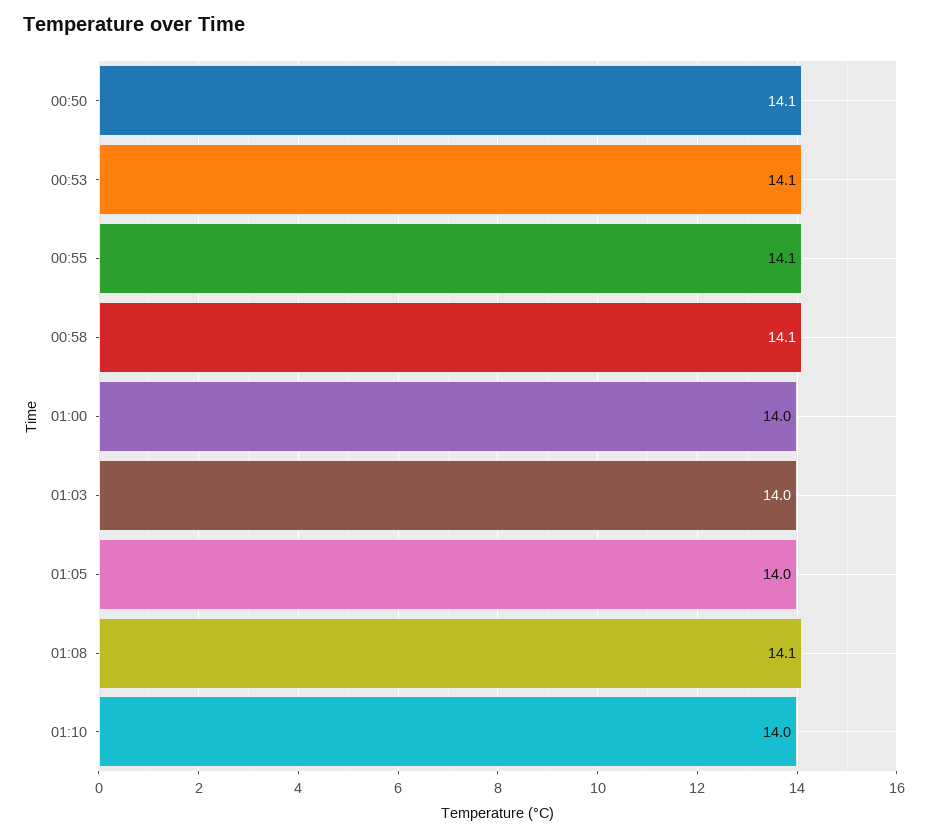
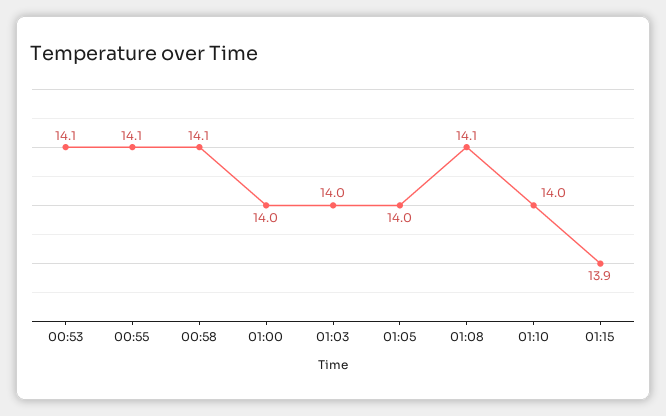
00:50: 14.1 -> none
01:15: none -> 13.9

